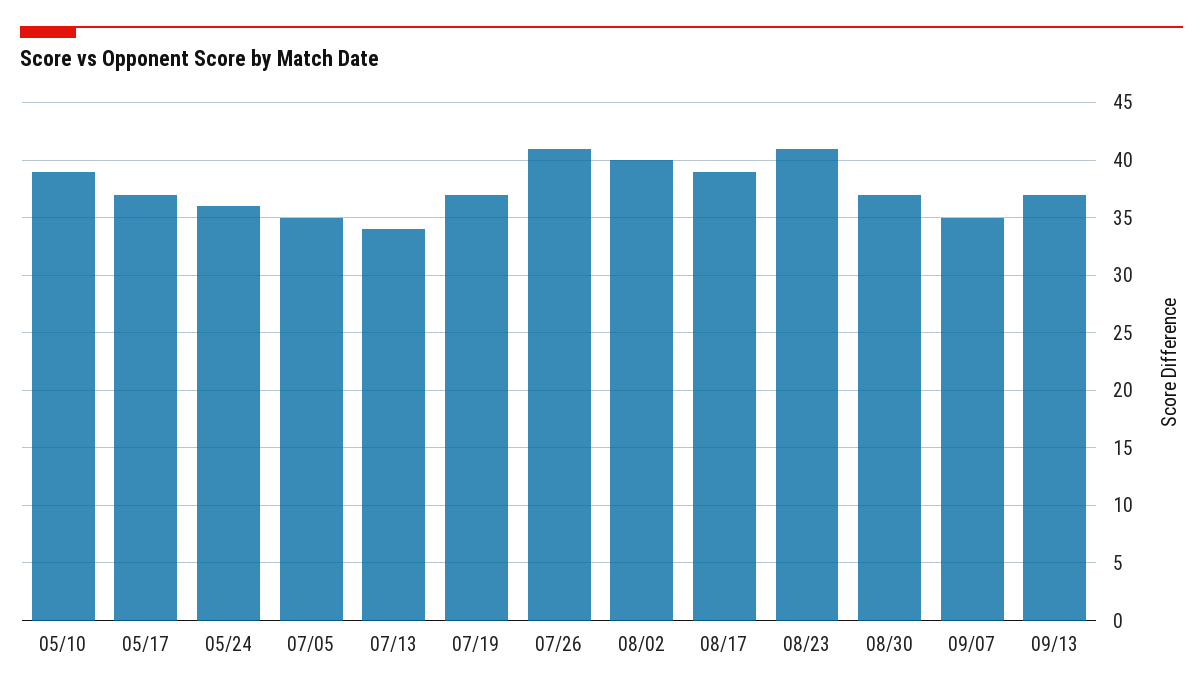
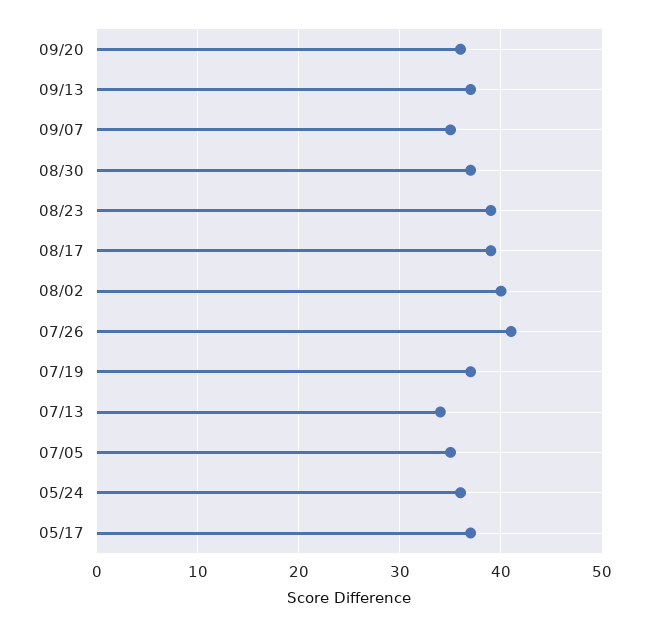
05/10: 39 -> none
08/23: 41 -> 39
09/20: none -> 36

